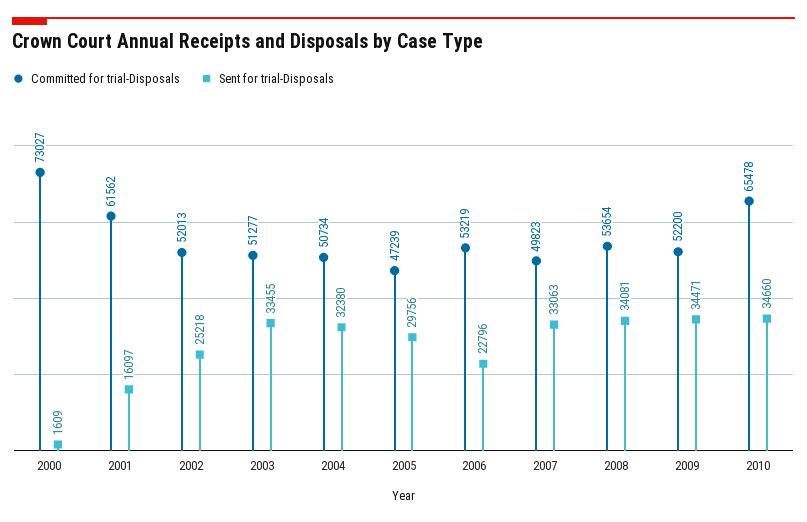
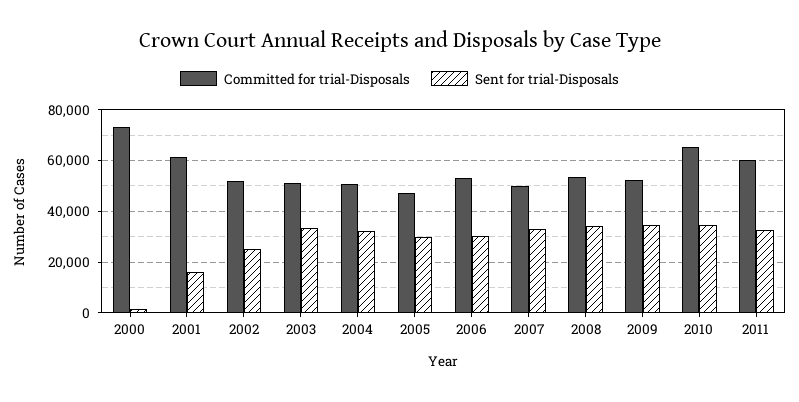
Sent for trial-Disposals, 2006: 22796 -> 30000
Committed for trial-Disposals, 2011: none -> 60000
Sent for trial-Disposals, 2011: none -> 32500

